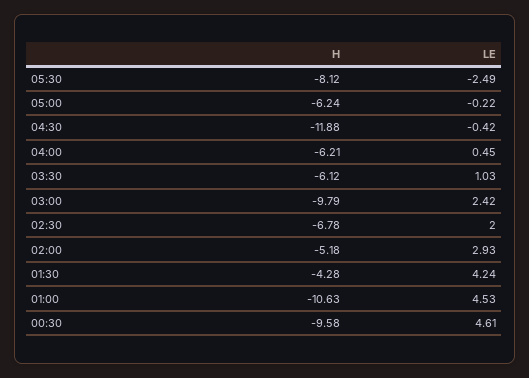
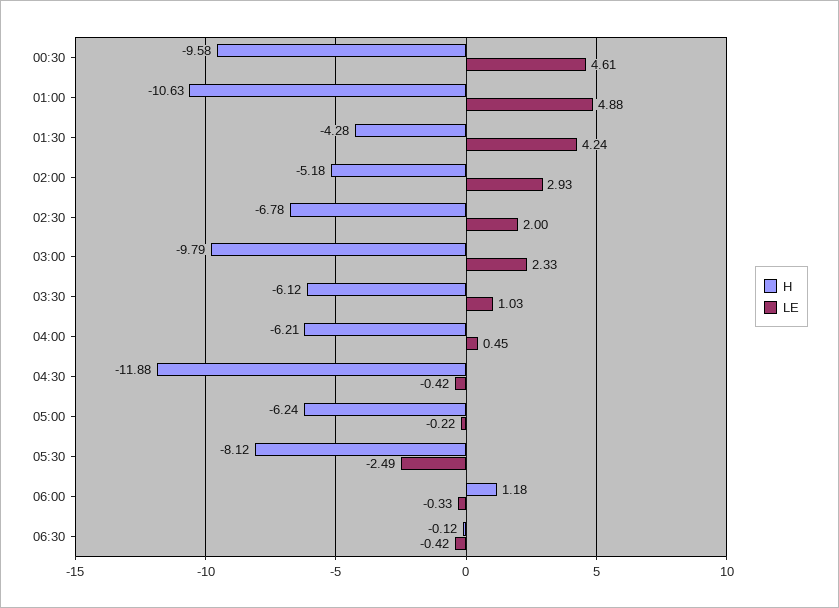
LE, 03:00: 2.42 -> 2.33
LE, 01:00: 4.53 -> 4.88
H, 06:00: none -> 1.18
LE, 06:00: none -> -0.33
H, 06:30: none -> -0.12
LE, 06:30: none -> -0.42

